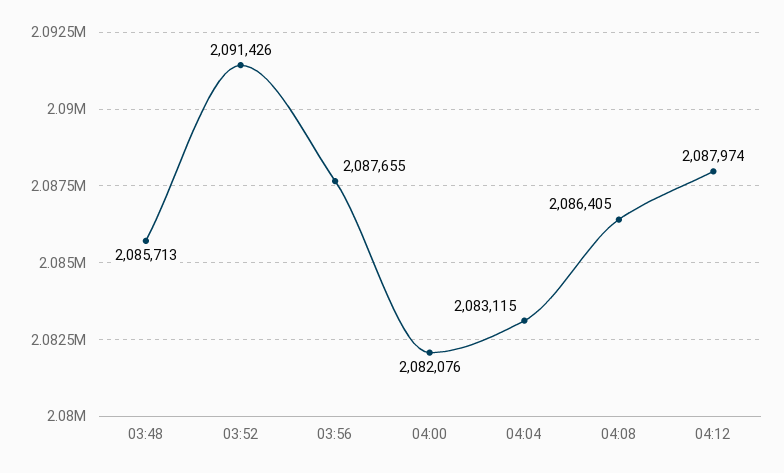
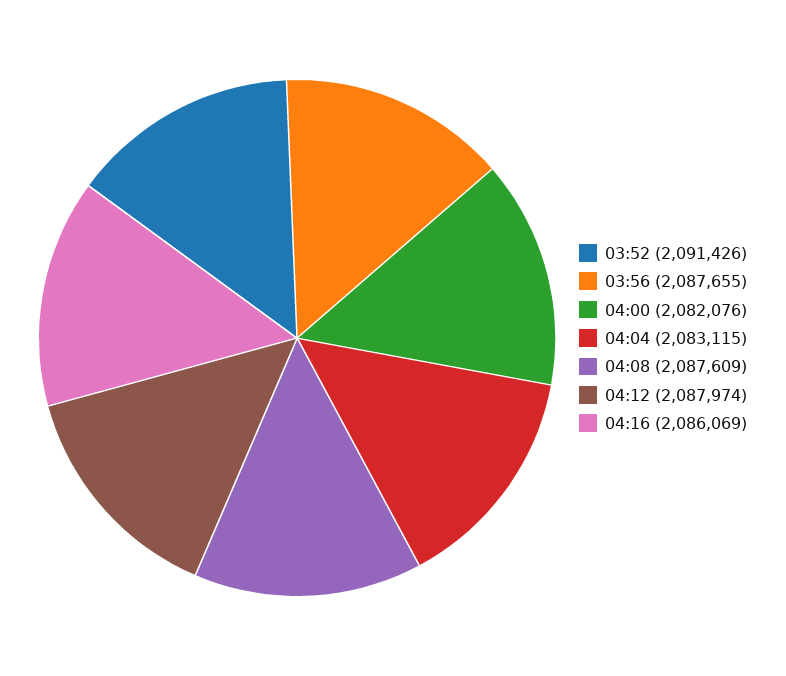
03:48: 2085713 -> none
04:08: 2086405 -> 2087609
04:16: none -> 2086069

